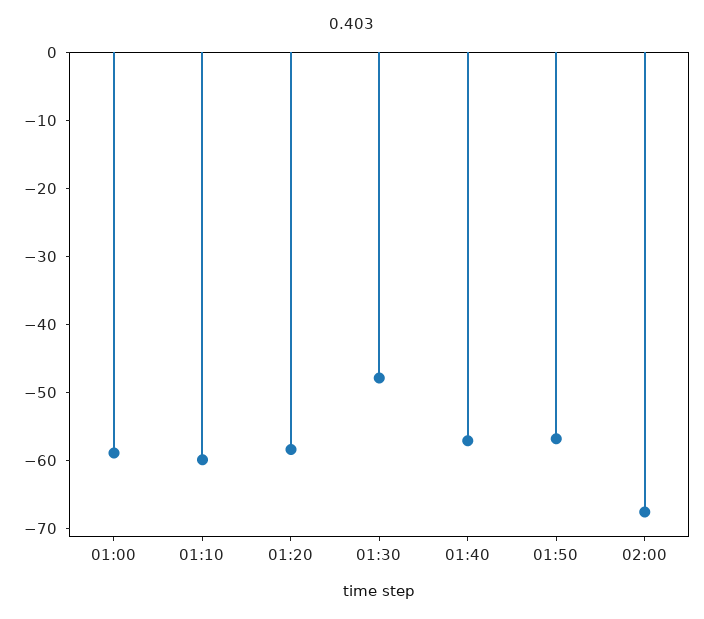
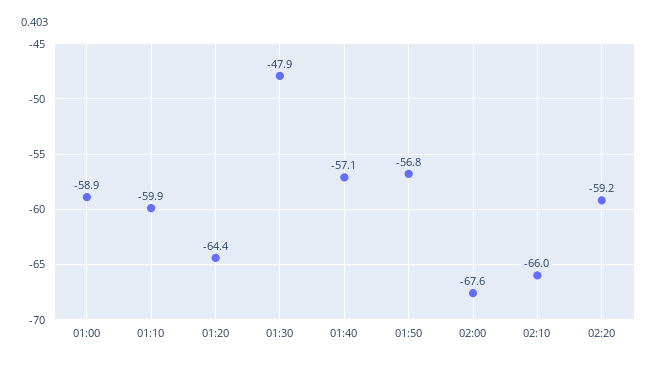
01:20: -58 -> -64.4
02:10: none -> -66
02:20: none -> -59.2

